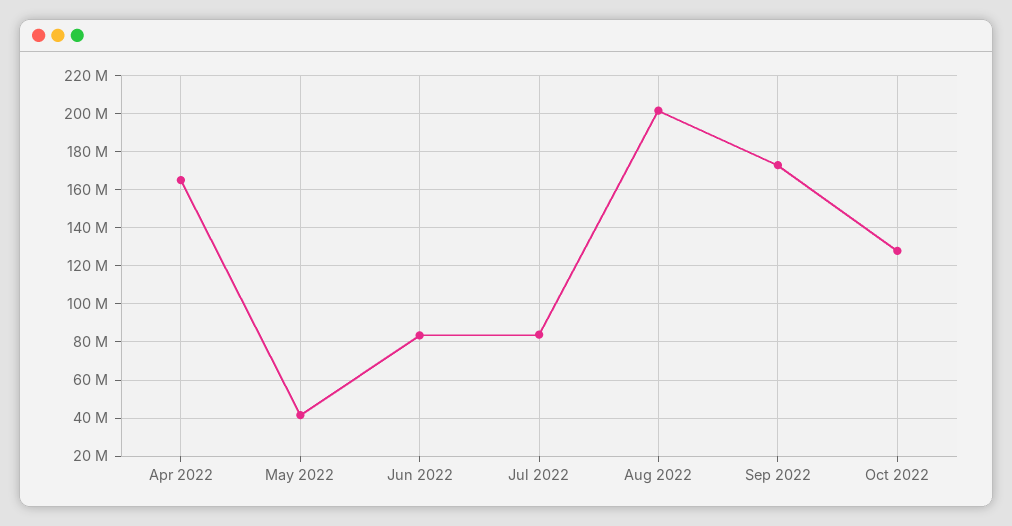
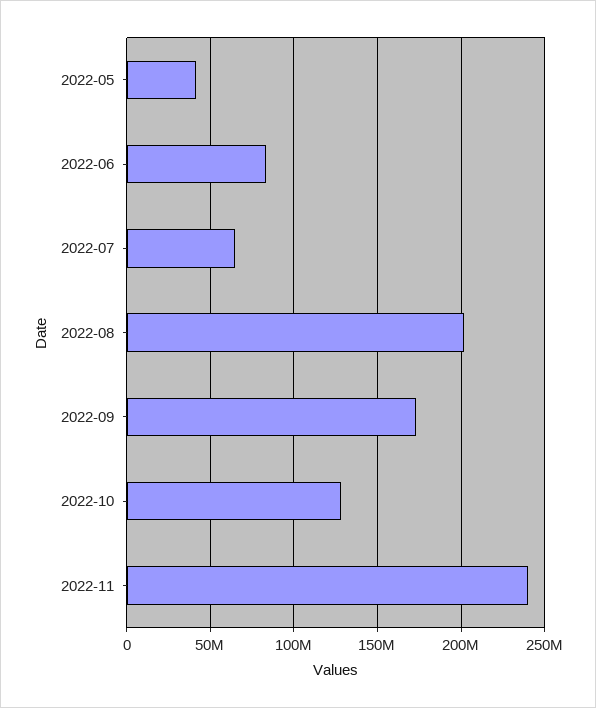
Apr 2022: 165000000 -> none
Jul 2022: 85000000 -> 65000000
2022-11: none -> 240000000

